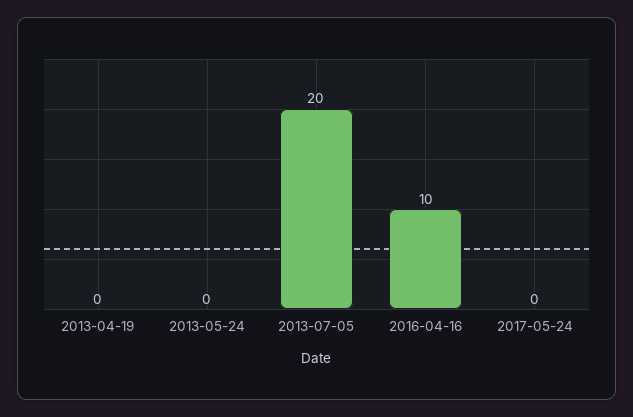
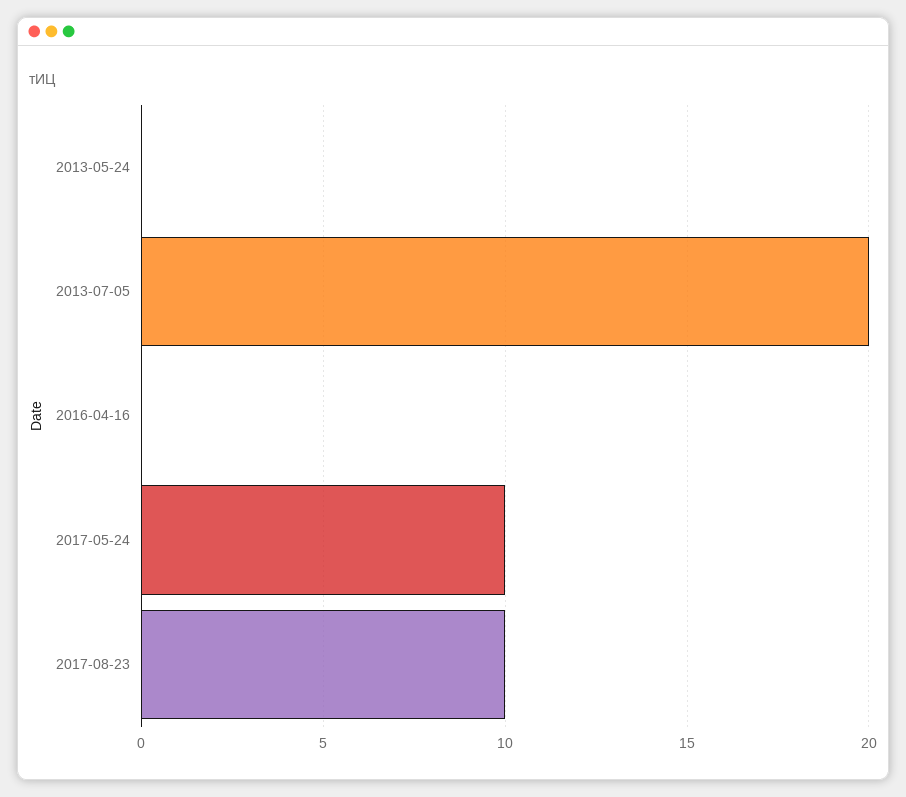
2013-04-19: 0 -> none
2016-04-16: 10 -> 0
2017-05-24: 0 -> 10
2017-08-23: none -> 10

